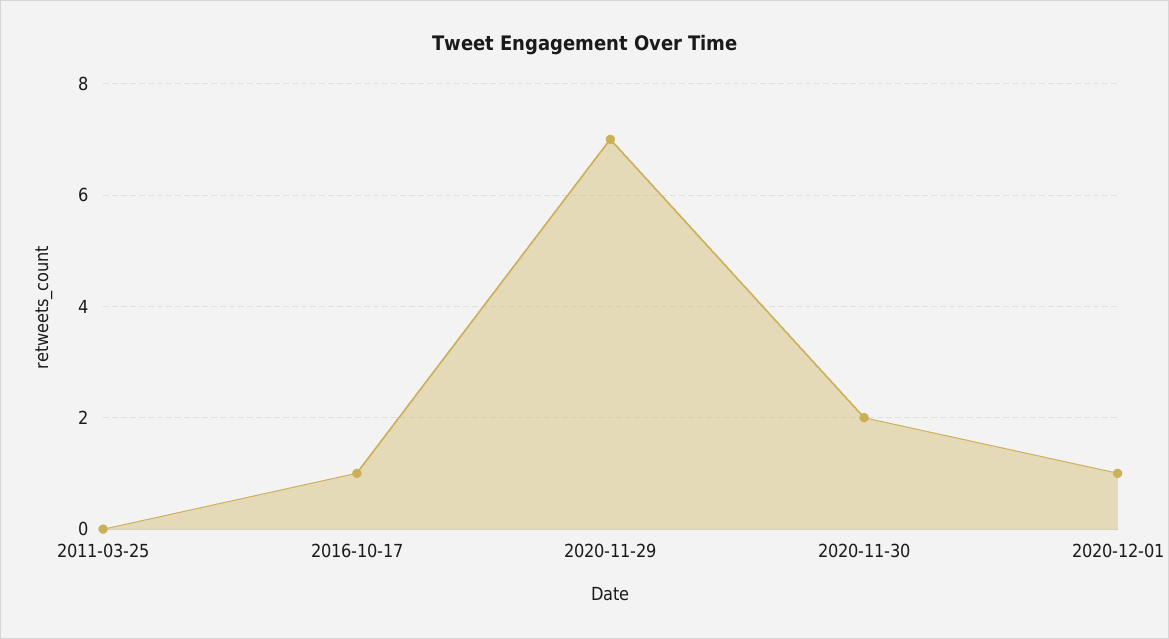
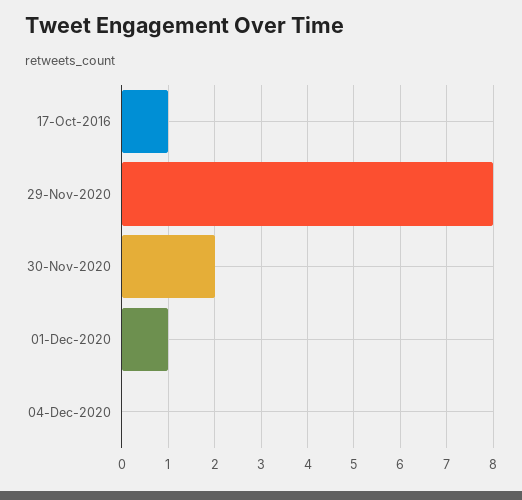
2011-03-25: 0 -> none
2020-11-29: 7 -> 8
04-Dec-2020: none -> 0

